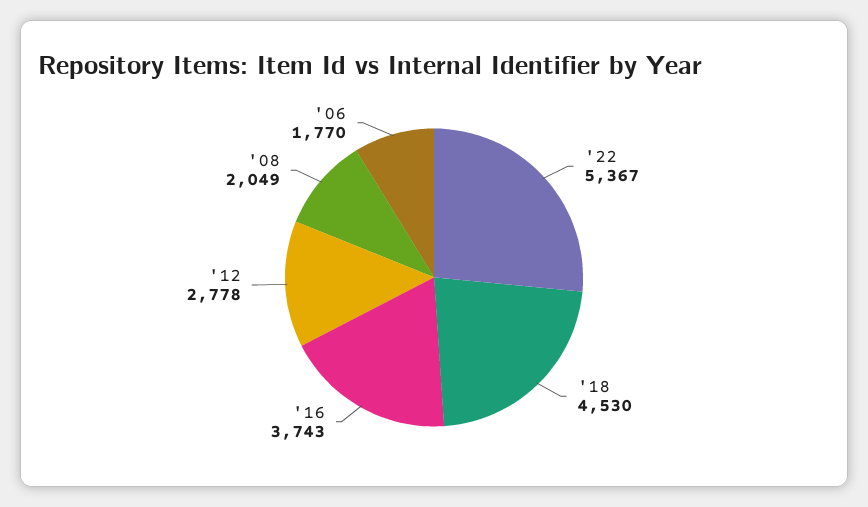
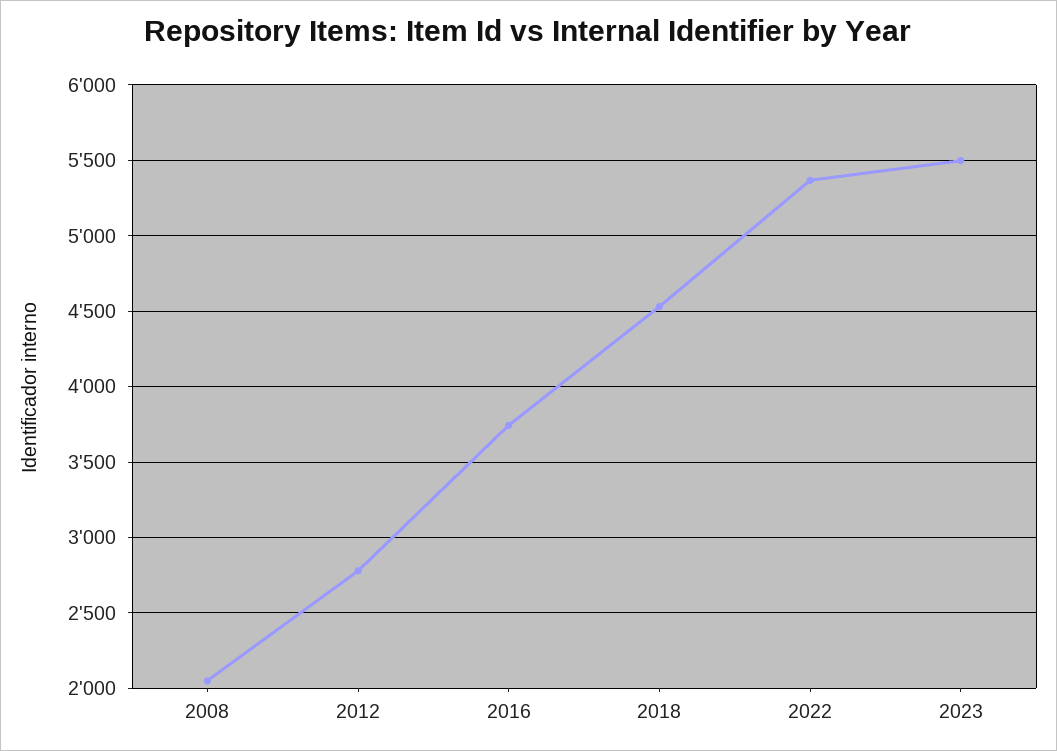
'06: 1770 -> none
2023: none -> 5500

